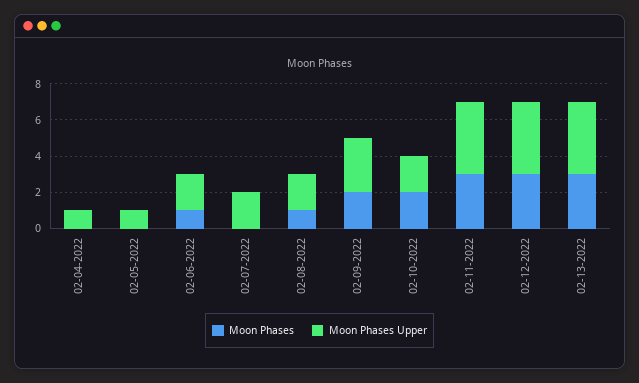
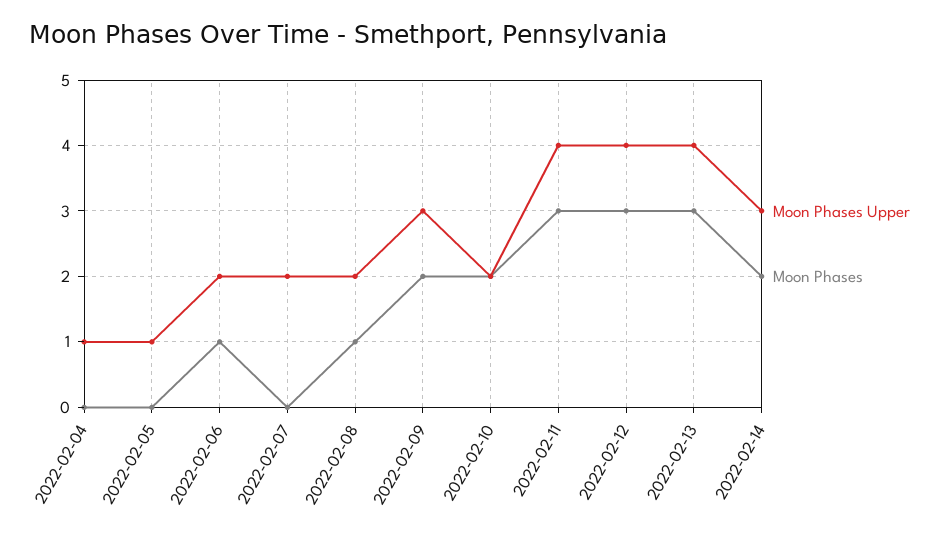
Moon Phases Upper, 2022-02-14: none -> 3
Moon Phases, 2022-02-14: none -> 2

